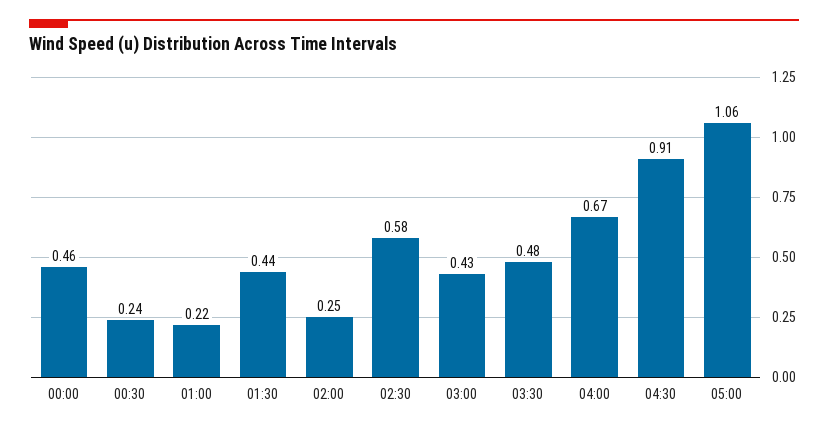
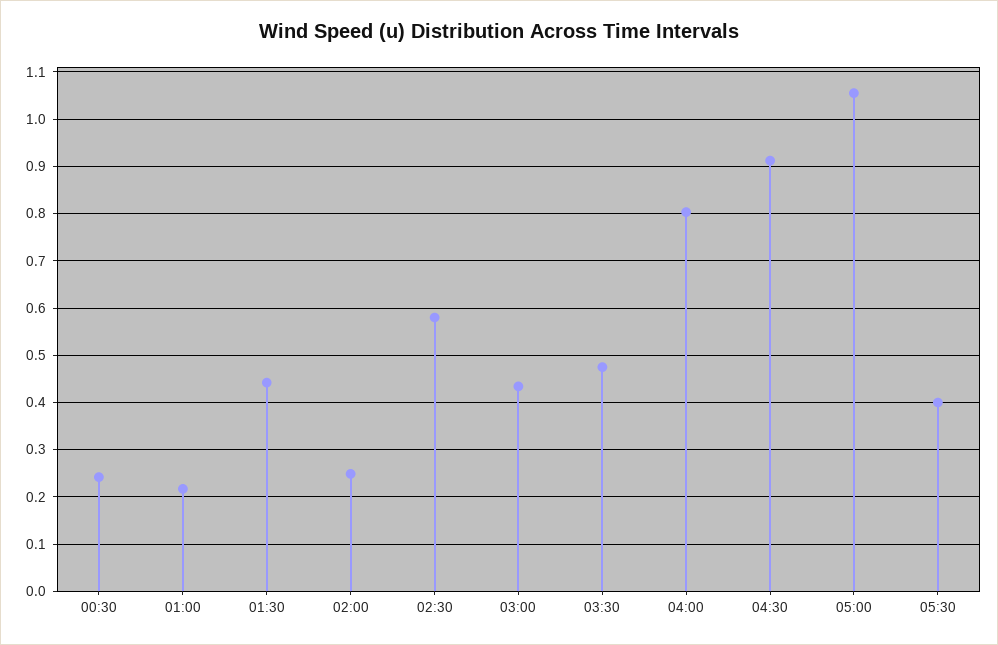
00:00: 0.46 -> none
04:00: 0.67 -> 0.8
05:30: none -> 0.4

